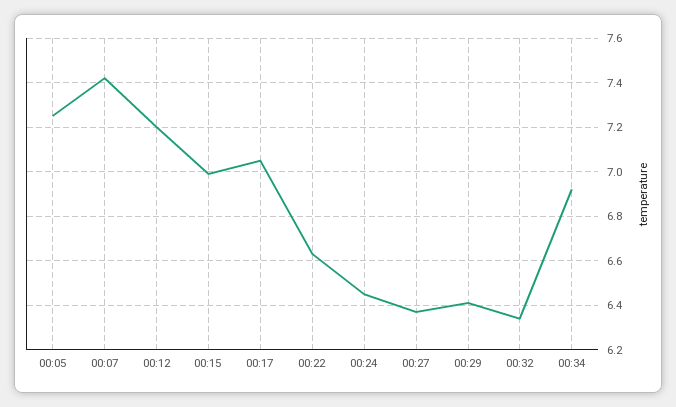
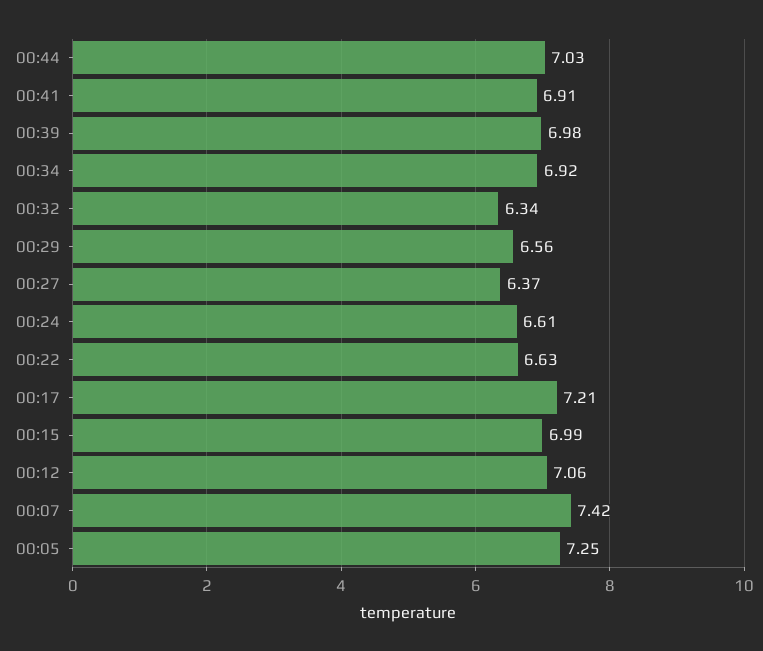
00:12: 7.2 -> 7.06
00:17: 7.05 -> 7.21
00:24: 6.45 -> 6.61
00:29: 6.4 -> 6.56
00:44: none -> 7.03
00:41: none -> 6.91
00:39: none -> 6.98

